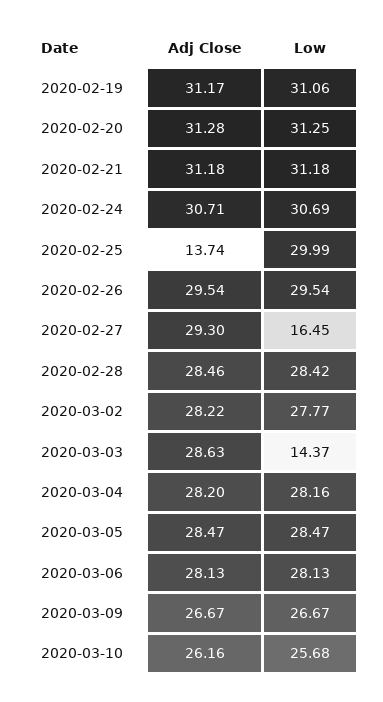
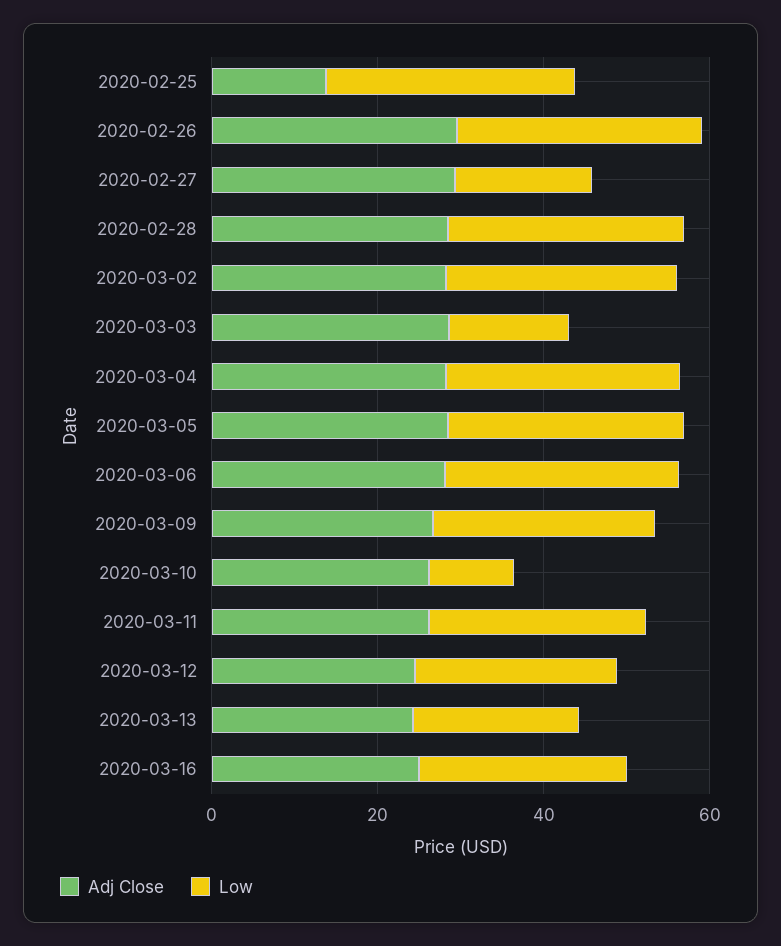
Adj Close, 2020-02-19: 31.17 -> none
Low, 2020-02-19: 31.06 -> none
Adj Close, 2020-02-20: 31.28 -> none
Low, 2020-02-20: 31.25 -> none
Adj Close, 2020-02-21: 31.18 -> none
Low, 2020-02-21: 31.18 -> none
Adj Close, 2020-02-24: 30.71 -> none
Low, 2020-02-24: 30.69 -> none
Low, 2020-03-10: 25.68 -> 10
Adj Close, 2020-03-11: none -> 25
Low, 2020-03-11: none -> 25
Adj Close, 2020-03-12: none -> 25
Low, 2020-03-12: none -> 25
Adj Close, 2020-03-13: none -> 25
Low, 2020-03-13: none -> 20
Adj Close, 2020-03-16: none -> 25
Low, 2020-03-16: none -> 25

